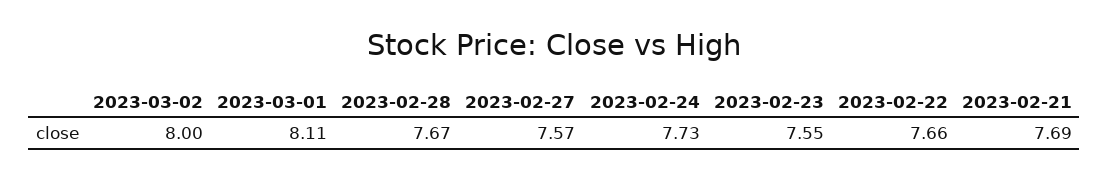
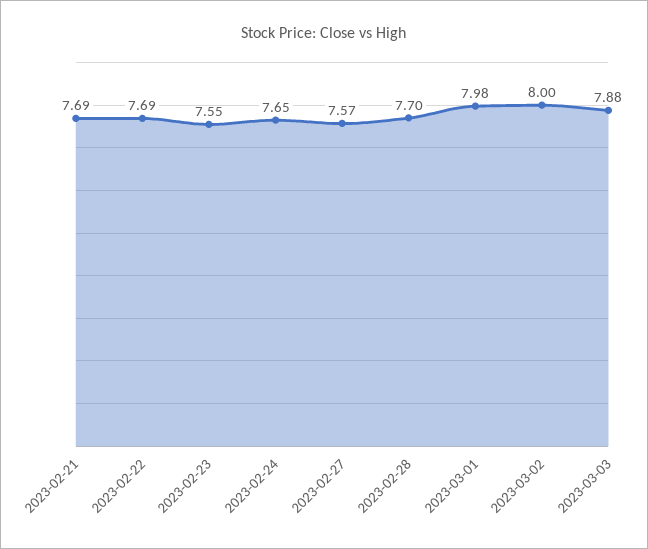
2023-03-01: 8.11 -> 7.98
2023-02-28: 7.67 -> 7.7
2023-02-24: 7.73 -> 7.65
2023-02-22: 7.66 -> 7.69
2023-03-03: none -> 7.88

